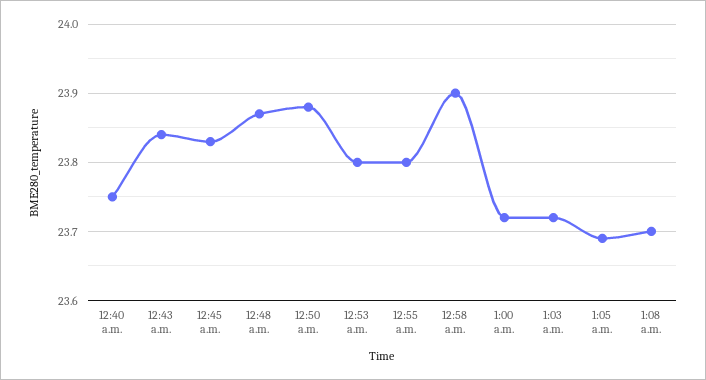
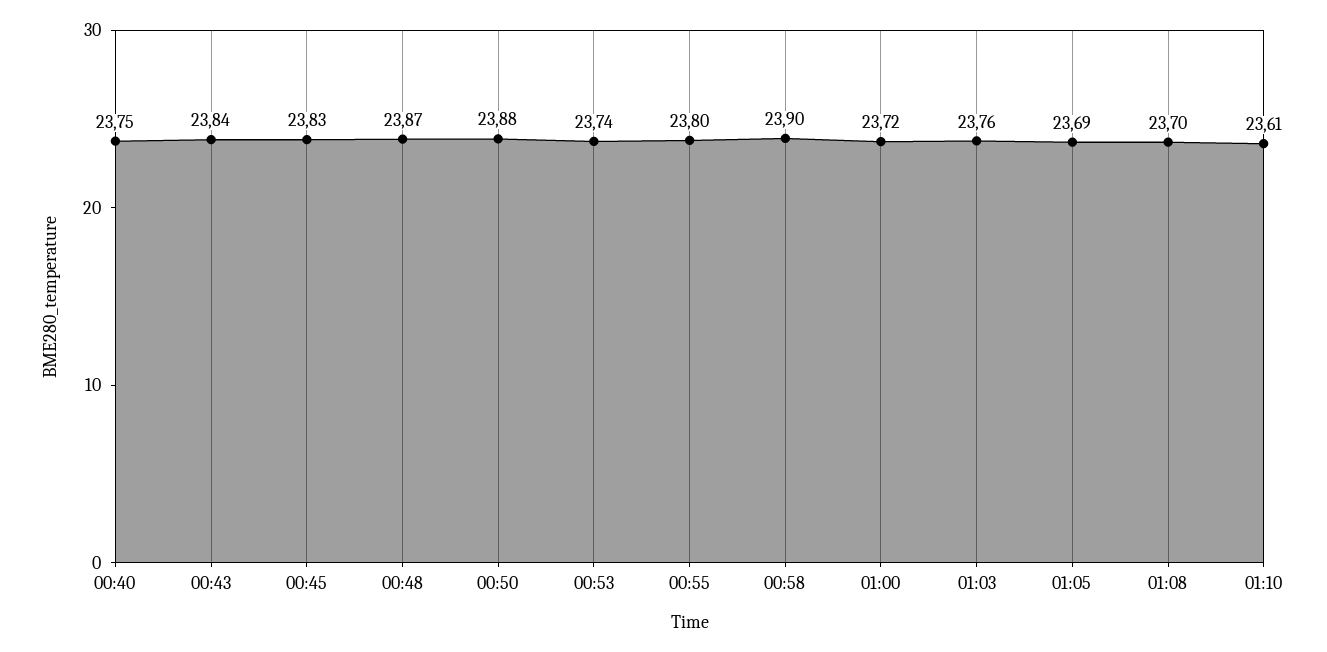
12:53 a.m.: 23.8 -> 23.74
1:03 a.m.: 23.72 -> 23.76
01:10: none -> 23.61

